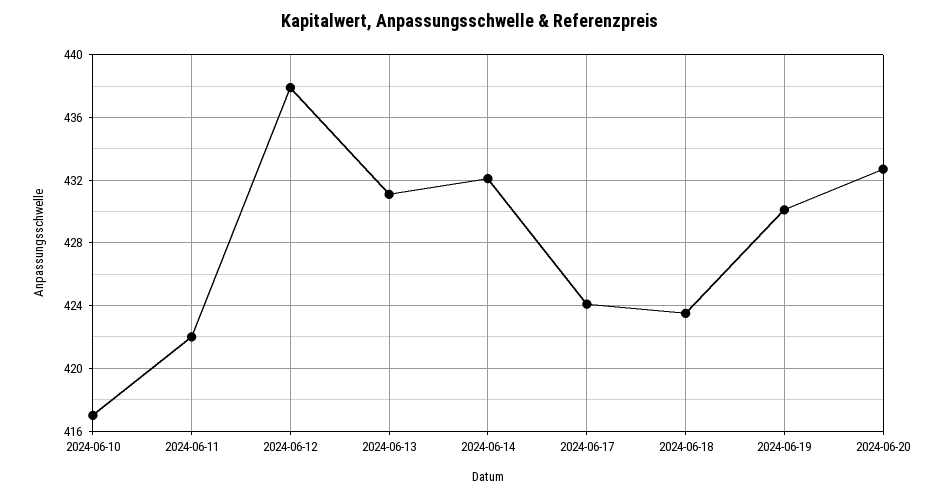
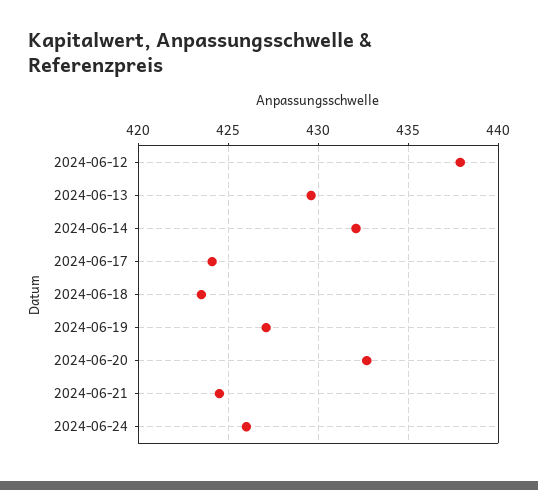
2024-06-10: 417 -> none
2024-06-11: 422 -> none
2024-06-13: 431 -> 429.5
2024-06-19: 430 -> 427
2024-06-21: none -> 424.5
2024-06-24: none -> 426

